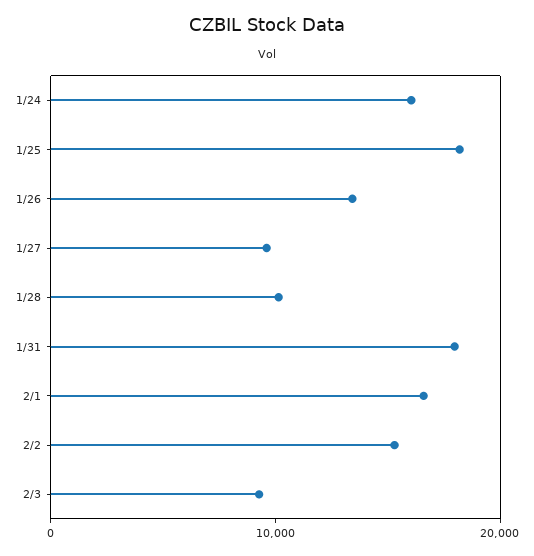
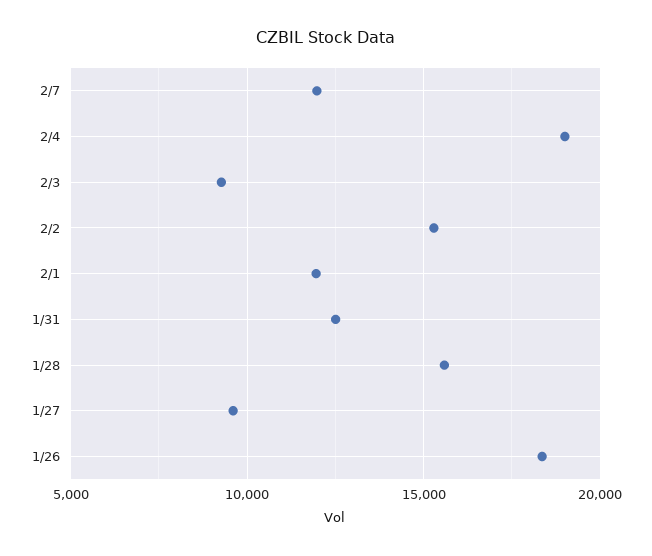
1/24: 16000 -> none
1/25: 18000 -> none
1/26: 14000 -> 18500
1/28: 10000 -> 15500
1/31: 18000 -> 12500
2/1: 16000 -> 12000
2/7: none -> 12000
2/4: none -> 19000

